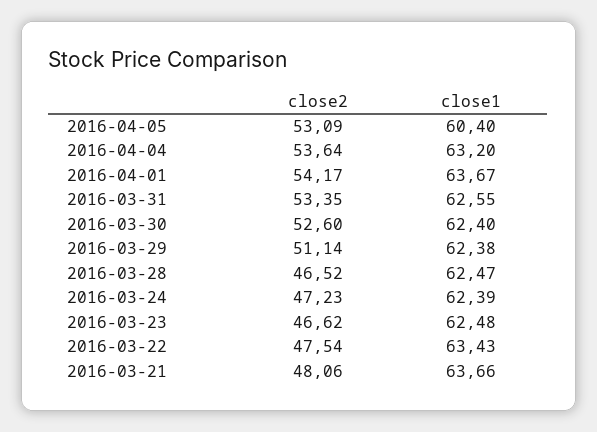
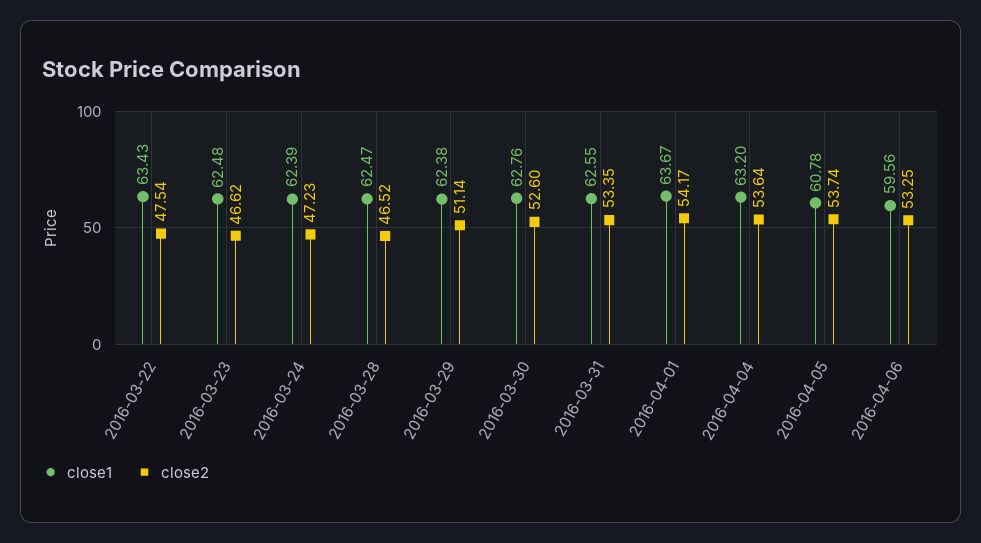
close2, 2016-04-05: 53.09 -> 53.74
close1, 2016-04-05: 60.4 -> 60.78
close1, 2016-03-30: 62.4 -> 62.76
close2, 2016-03-21: 48.06 -> none
close1, 2016-03-21: 63.66 -> none
close1, 2016-04-06: none -> 59.56
close2, 2016-04-06: none -> 53.25

